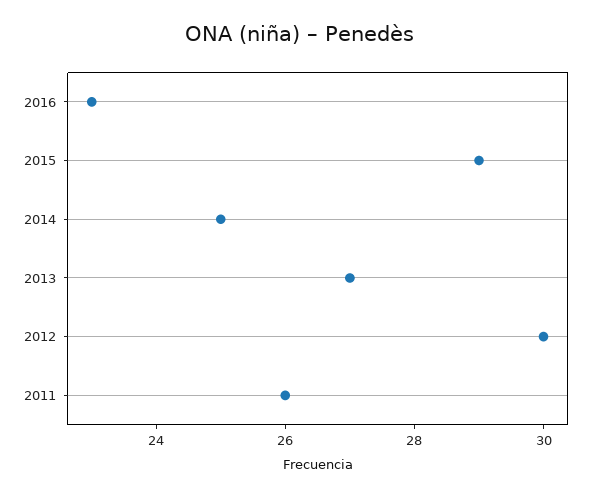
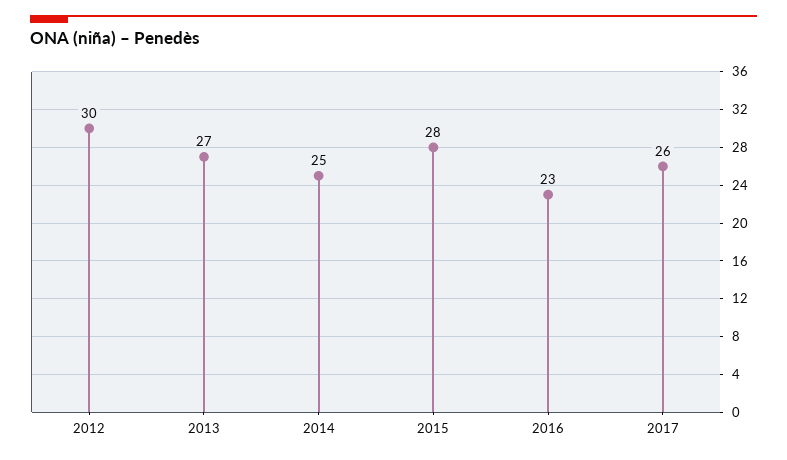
2015: 29 -> 28
2011: 26 -> none
2017: none -> 26

